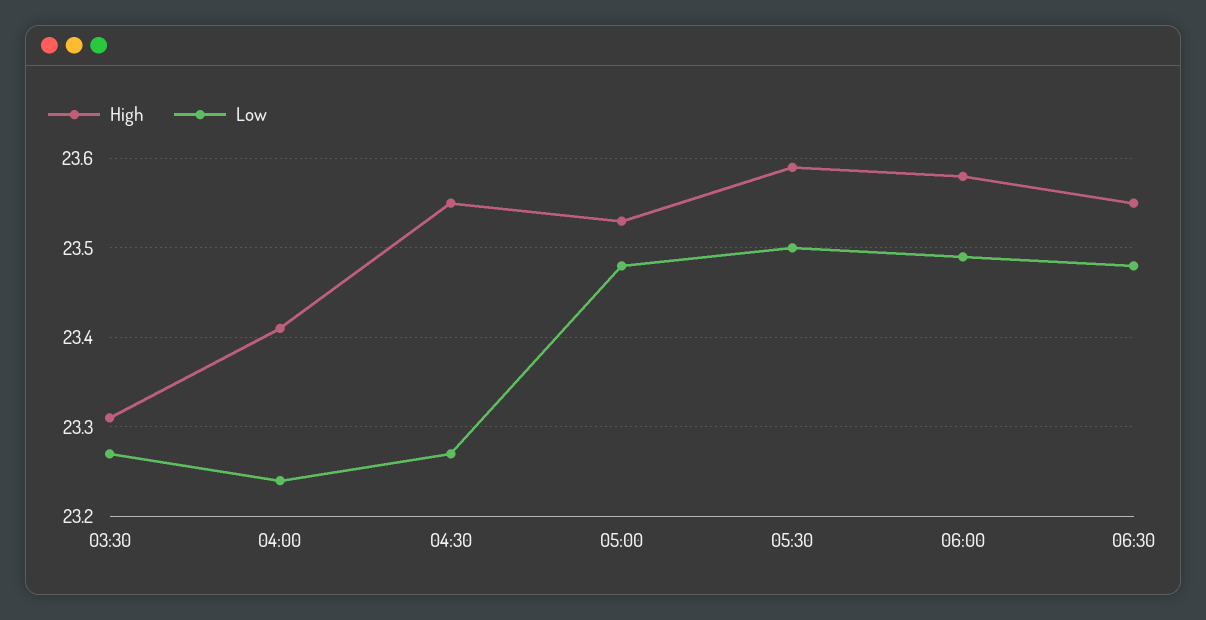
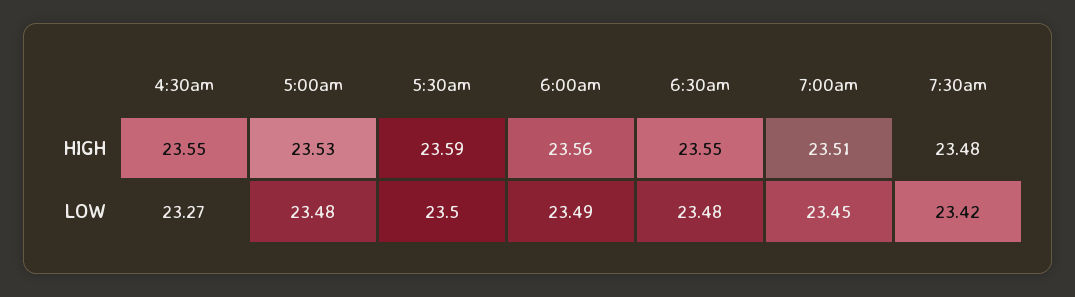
High, 03:30: 23.31 -> none
Low, 03:30: 23.27 -> none
High, 04:00: 23.41 -> none
Low, 04:00: 23.24 -> none
High, 06:00: 23.58 -> 23.56
High, 7:00am: none -> 23.51
High, 7:30am: none -> 23.48
Low, 7:00am: none -> 23.45
Low, 7:30am: none -> 23.42

